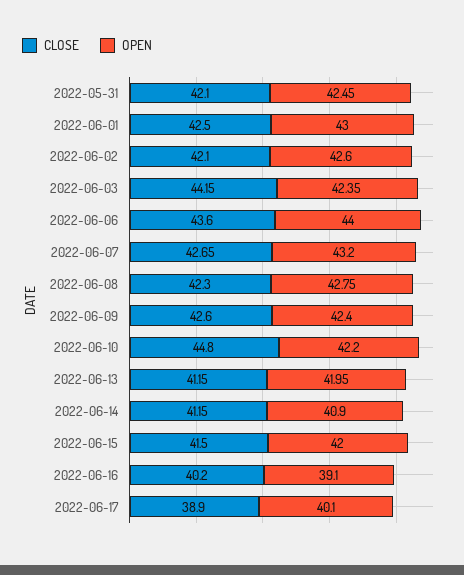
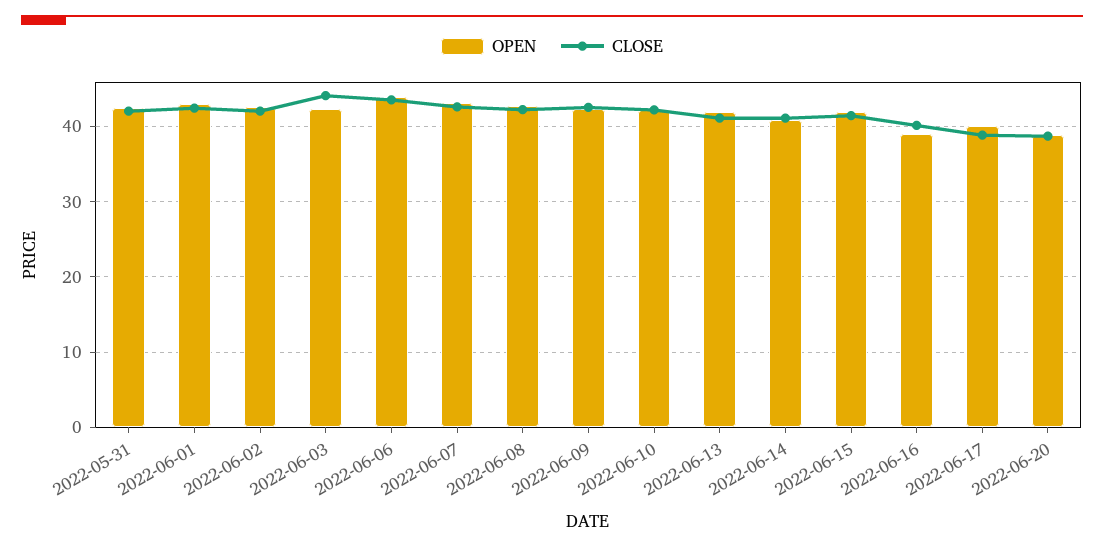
CLOSE, 2022-06-10: 44.8 -> 42
OPEN, 2022-06-20: none -> 39
CLOSE, 2022-06-20: none -> 39

